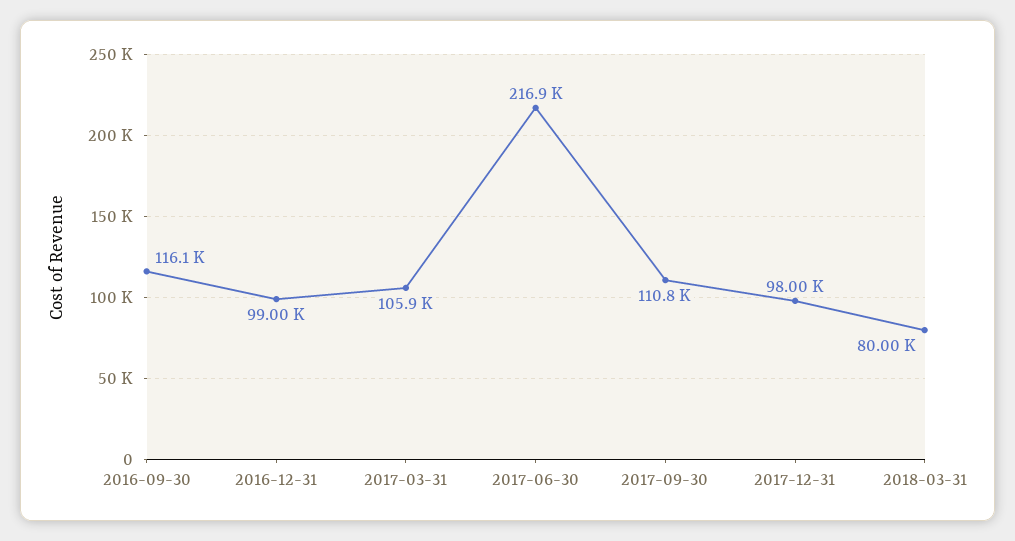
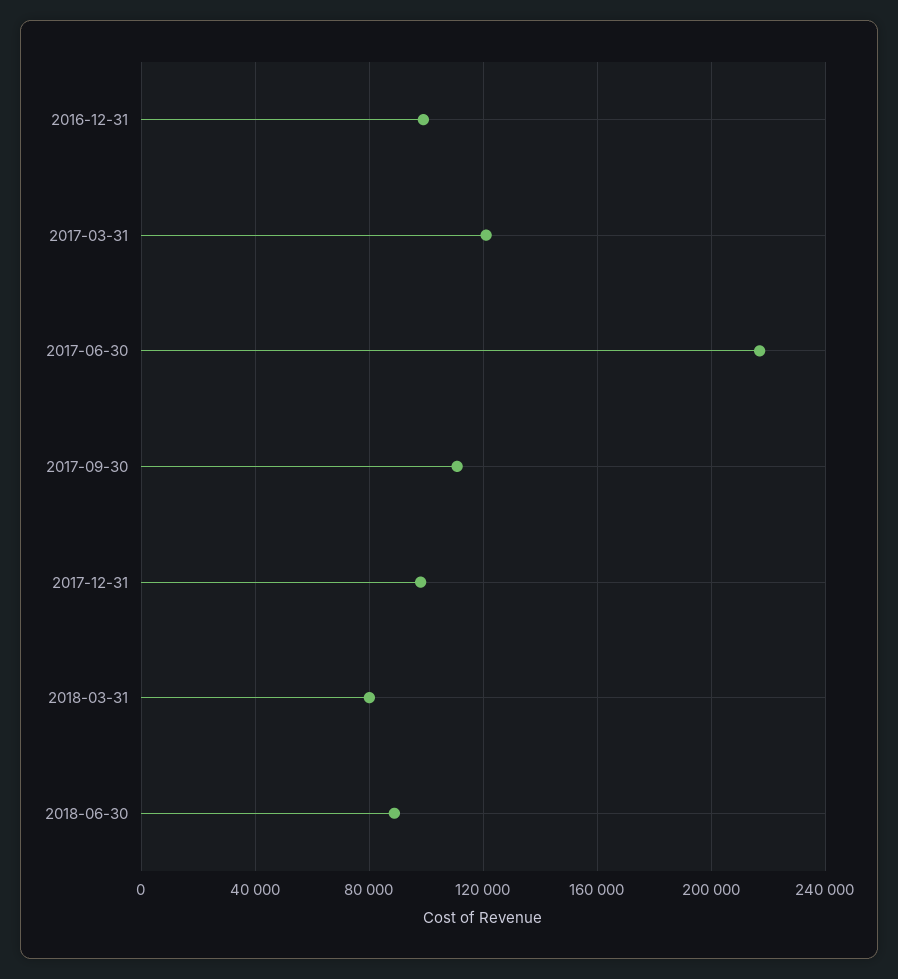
2016-09-30: 116100 -> none
2017-03-31: 105900 -> 120000
2018-06-30: none -> 90000

